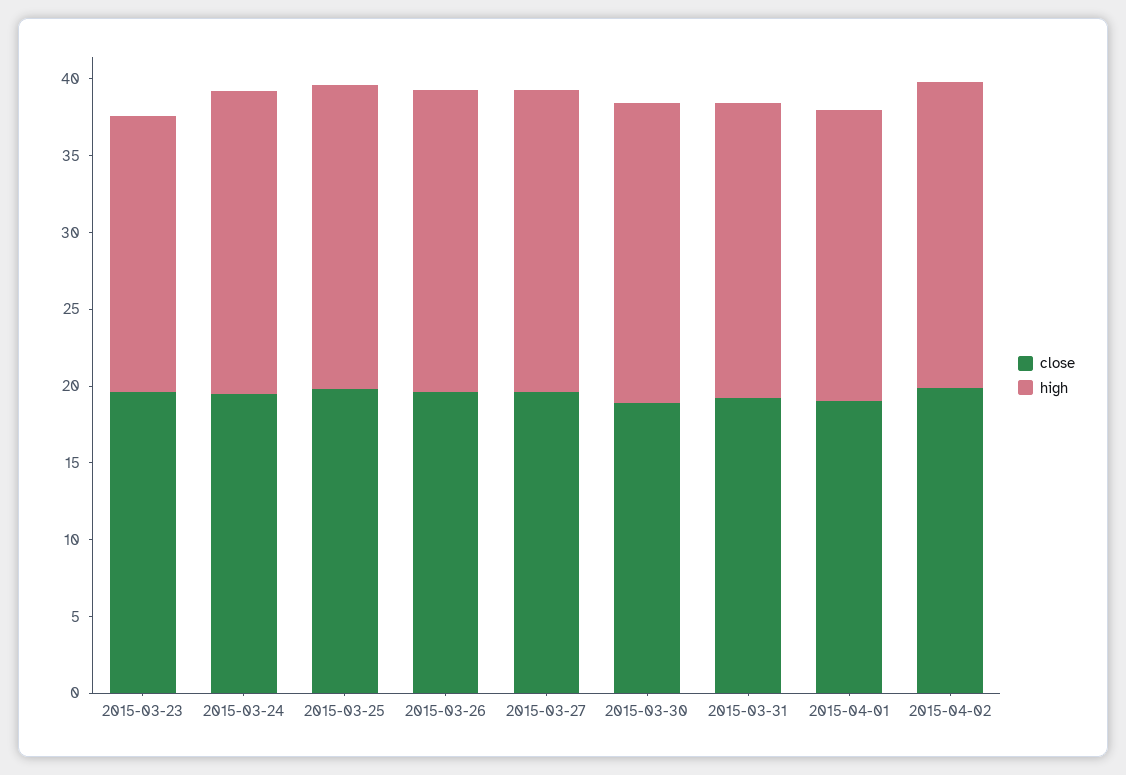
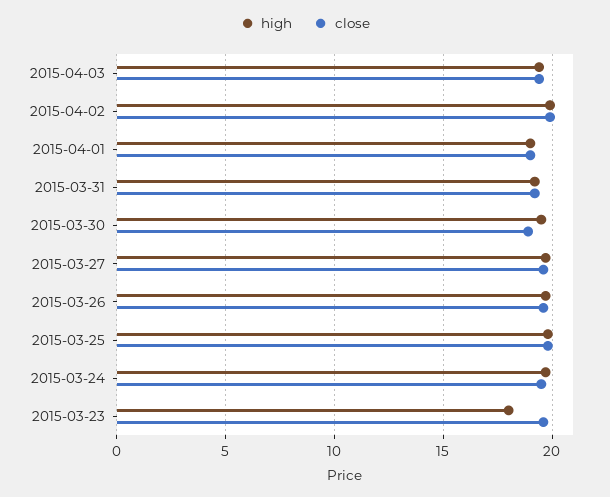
high, 2015-04-03: none -> 19.5
close, 2015-04-03: none -> 19.5

